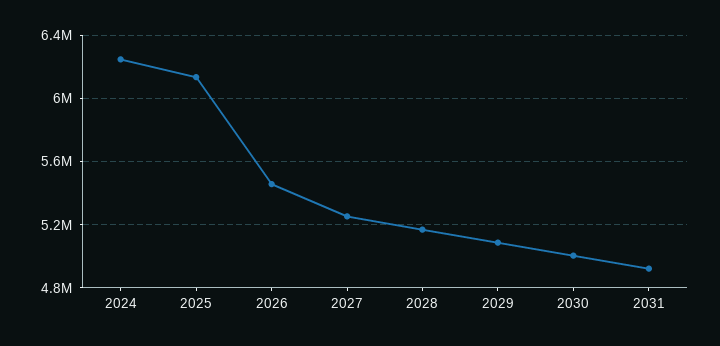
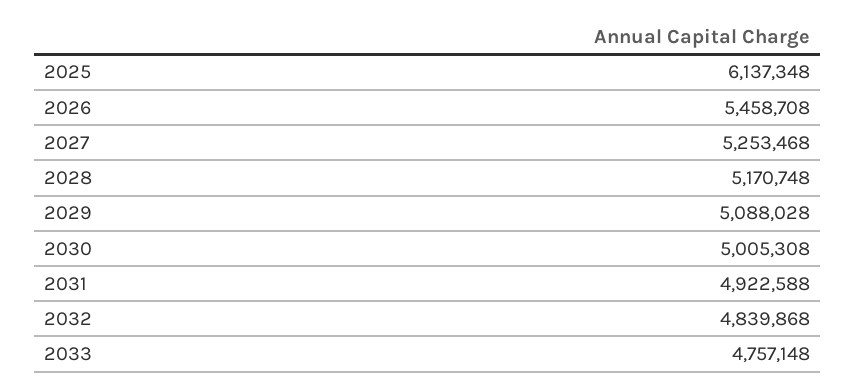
2024: 6250000 -> none
2032: none -> 4839868
2033: none -> 4757148

